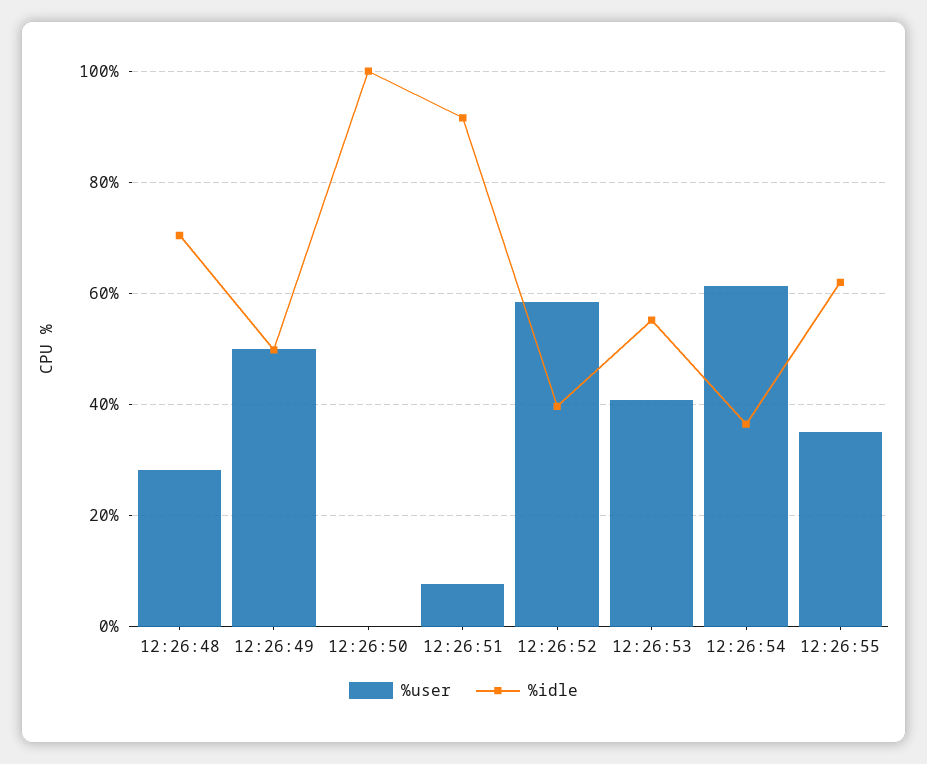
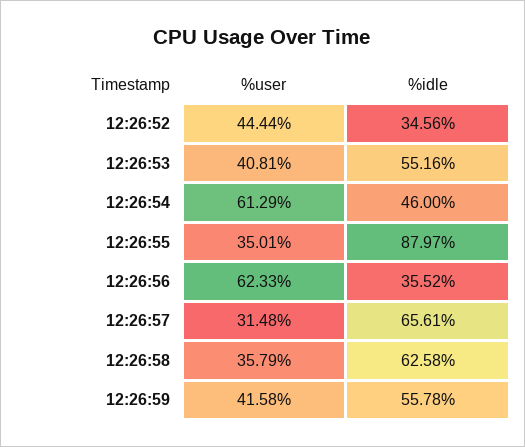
%user, 12:26:48: 28 -> none
%idle, 12:26:48: 70 -> none
%user, 12:26:49: 50 -> none
%idle, 12:26:49: 50 -> none
%user, 12:26:50: 0 -> none
%idle, 12:26:50: 100 -> none
%user, 12:26:51: 8 -> none
%idle, 12:26:51: 92 -> none
%user, 12:26:52: 58 -> 44.44
%idle, 12:26:52: 40 -> 34.56
%idle, 12:26:54: 36 -> 46
%idle, 12:26:55: 62 -> 87.97
%user, 12:26:56: none -> 62.33
%idle, 12:26:56: none -> 35.52
%user, 12:26:57: none -> 31.48
%idle, 12:26:57: none -> 65.61
%user, 12:26:58: none -> 35.79
%idle, 12:26:58: none -> 62.58
%user, 12:26:59: none -> 41.58
%idle, 12:26:59: none -> 55.78

